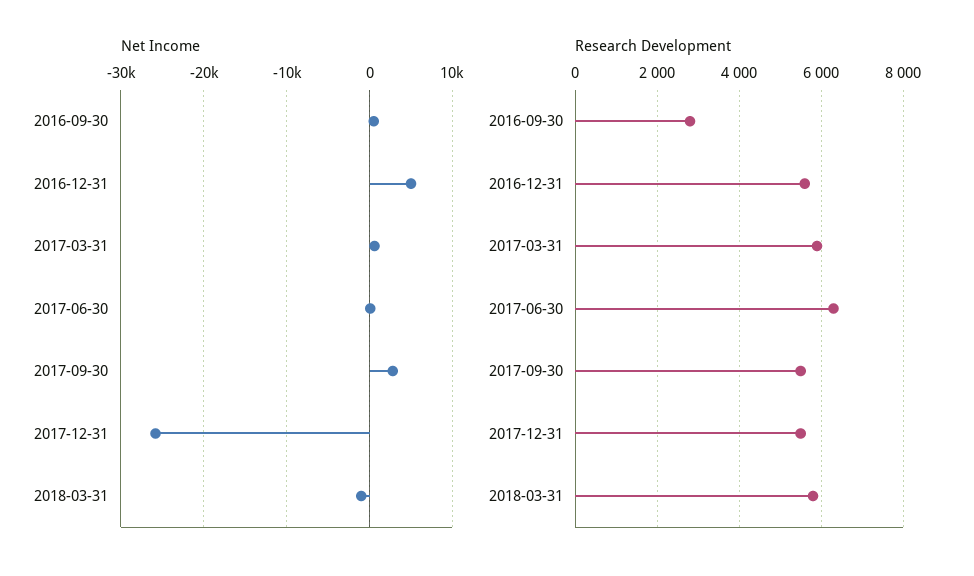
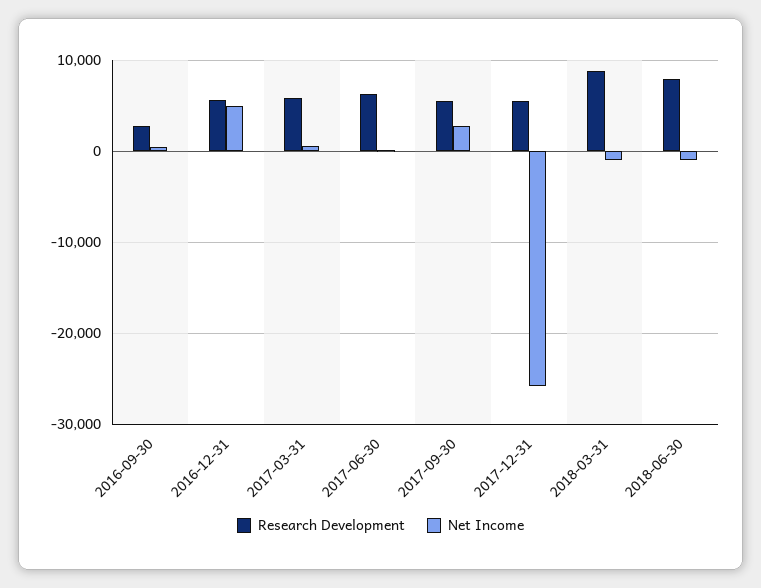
Research Development, 2018-03-31: 5800 -> 9000
Research Development, 2018-06-30: none -> 8000
Net Income, 2018-06-30: none -> -1000

